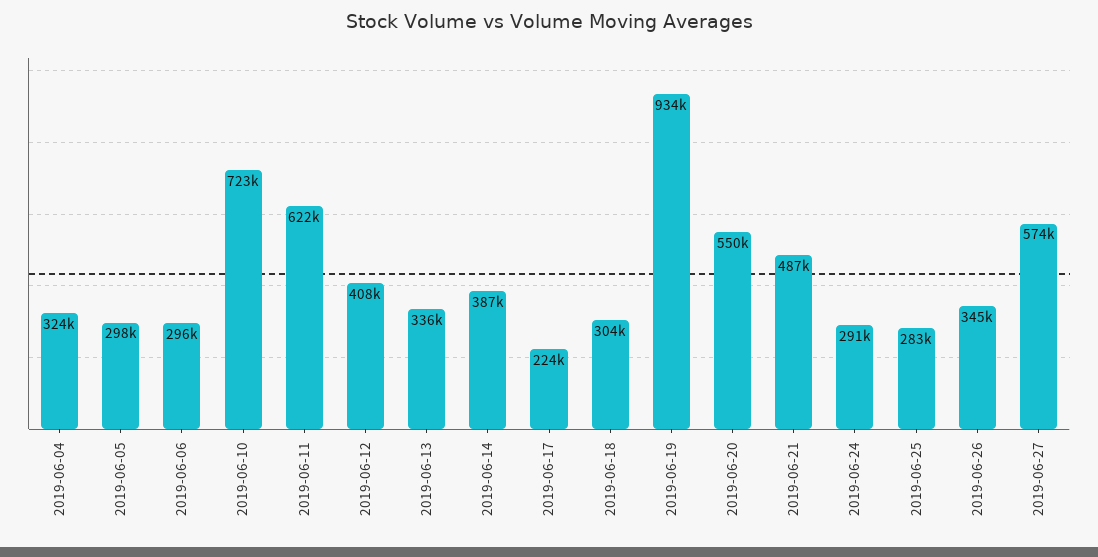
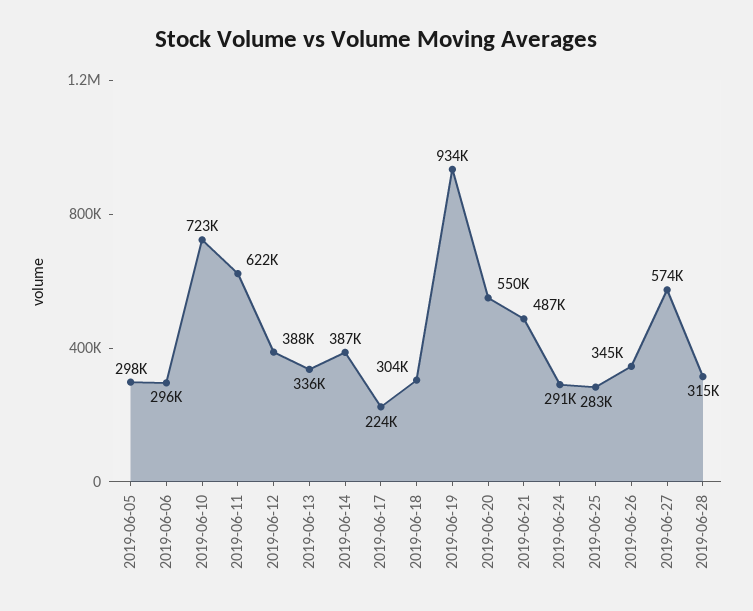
2019-06-04: 324000 -> none
2019-06-12: 408000 -> 388000
2019-06-28: none -> 315000

